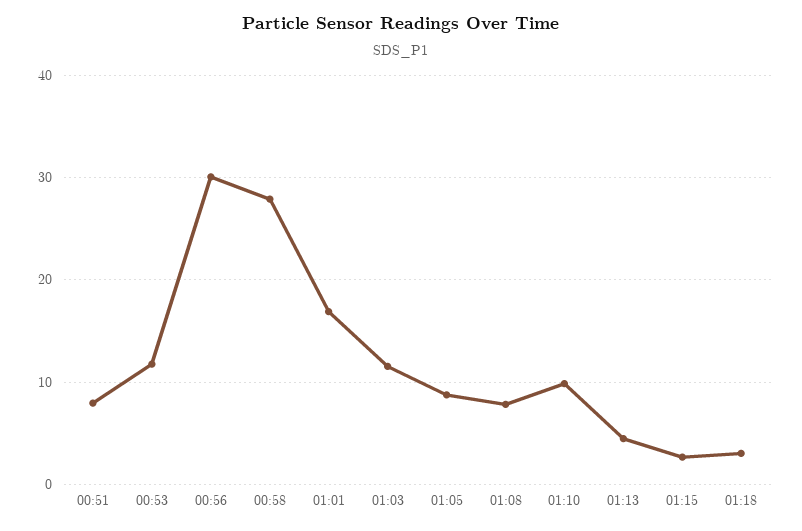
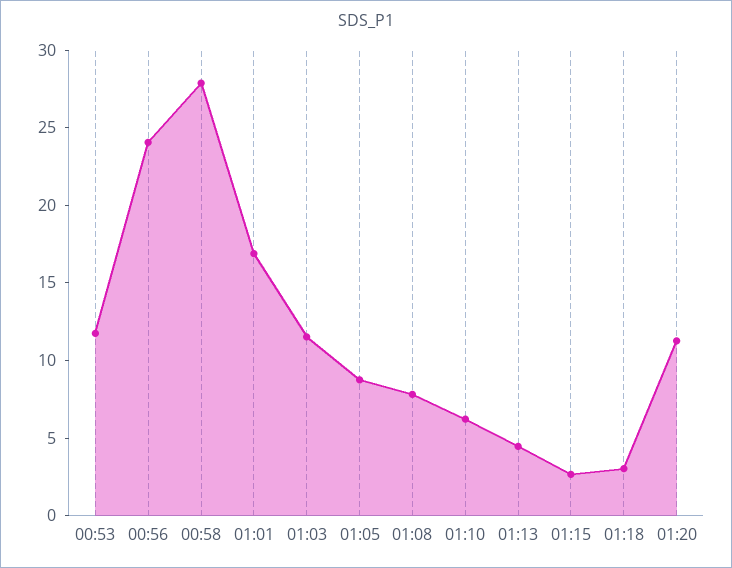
00:51: 8 -> none
00:56: 30 -> 24
01:10: 10 -> 6
01:20: none -> 11

